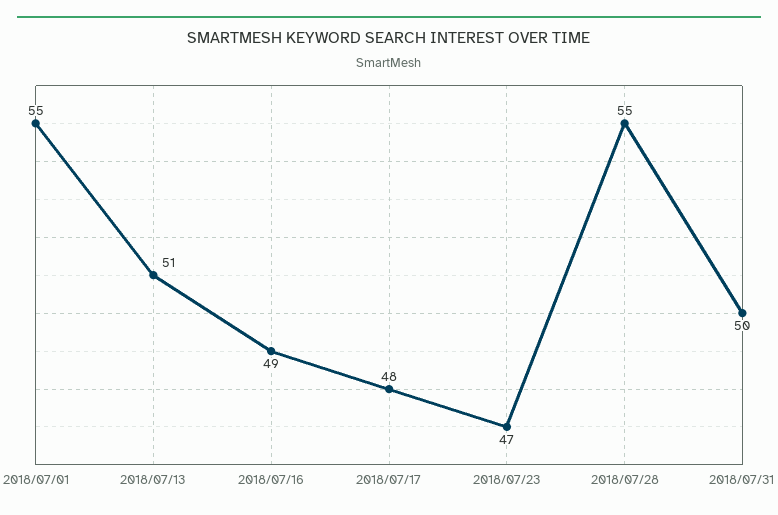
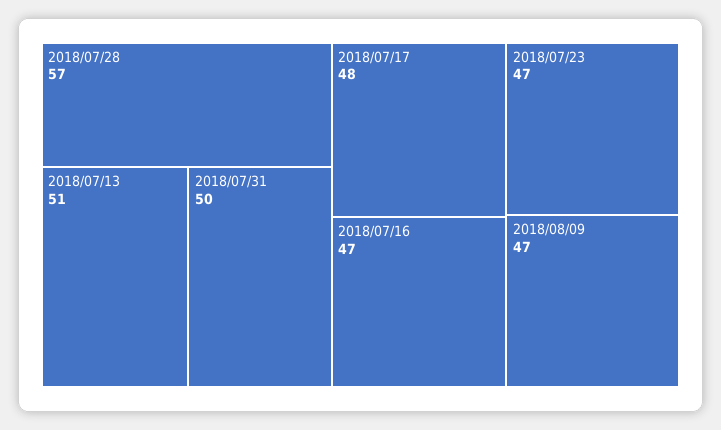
2018/07/01: 55 -> none
2018/07/16: 49 -> 47
2018/07/28: 55 -> 57
2018/08/09: none -> 47

